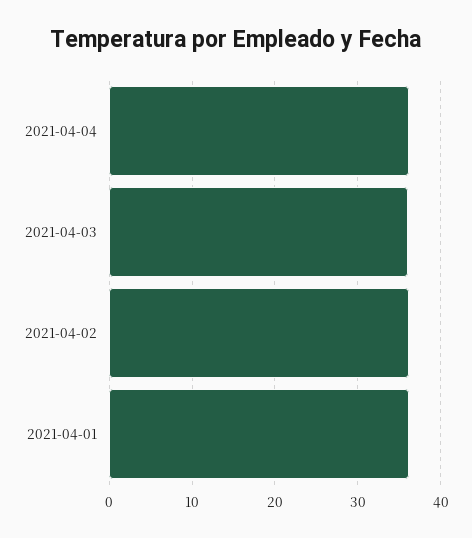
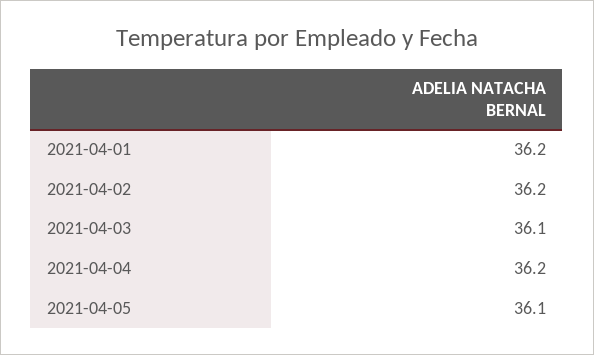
2021-04-05: none -> 36.1

